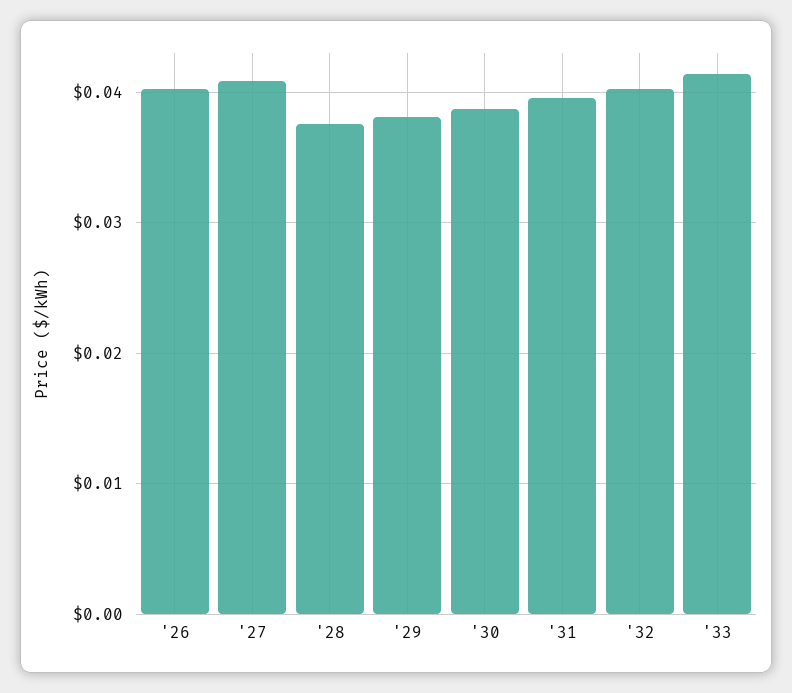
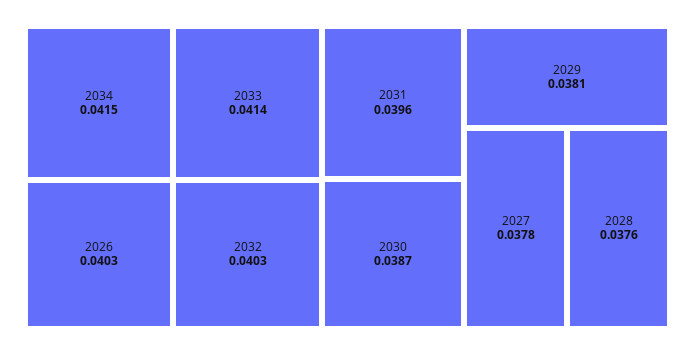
'27: 0.041 -> 0.0378
2034: none -> 0.0415

